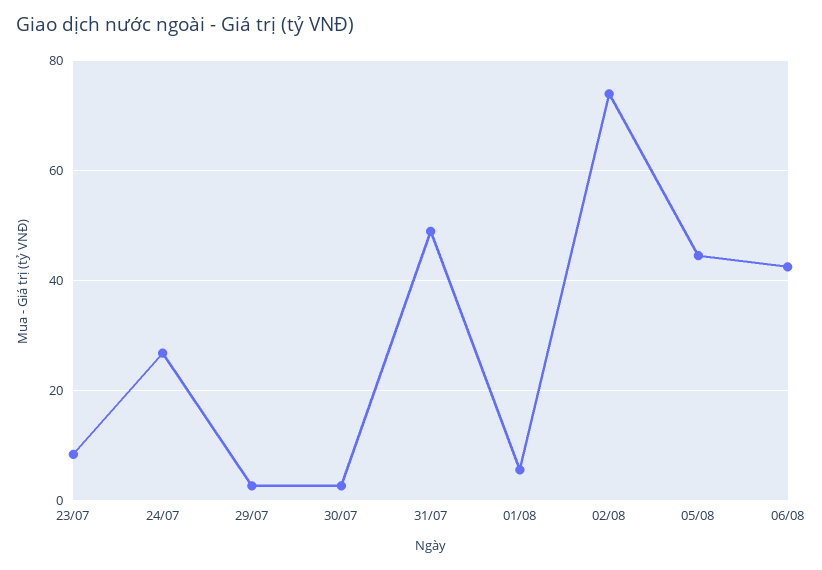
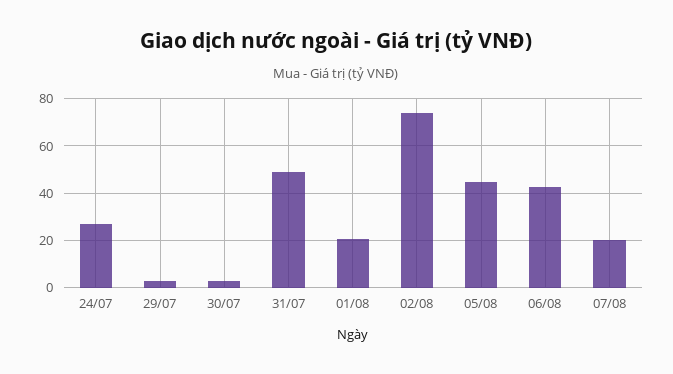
23/07: 8 -> none
01/08: 6 -> 20
07/08: none -> 20

